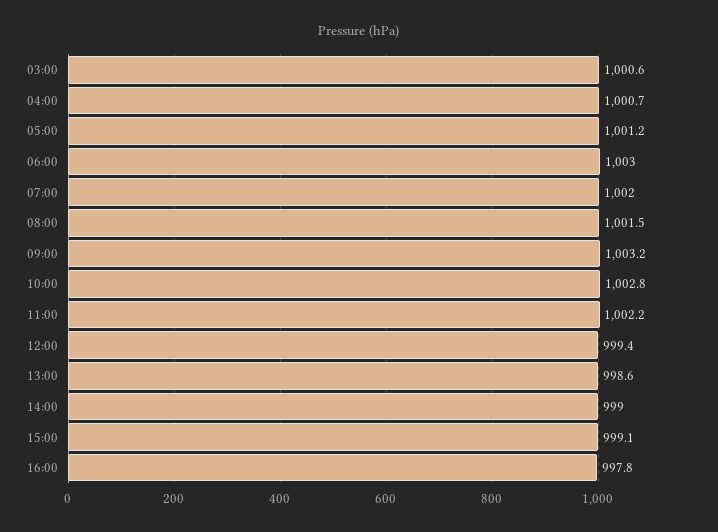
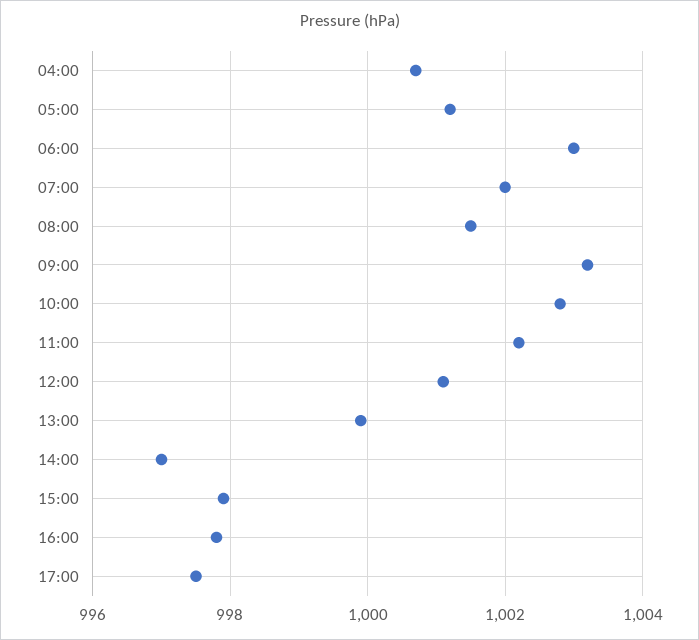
03:00: 1000.6 -> none
12:00: 999.4 -> 1001
13:00: 998.6 -> 1000
14:00: 999 -> 997
15:00: 999.1 -> 998
17:00: none -> 997.5

